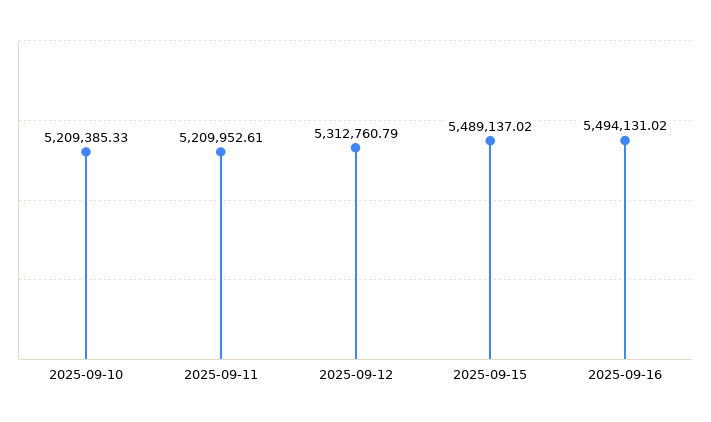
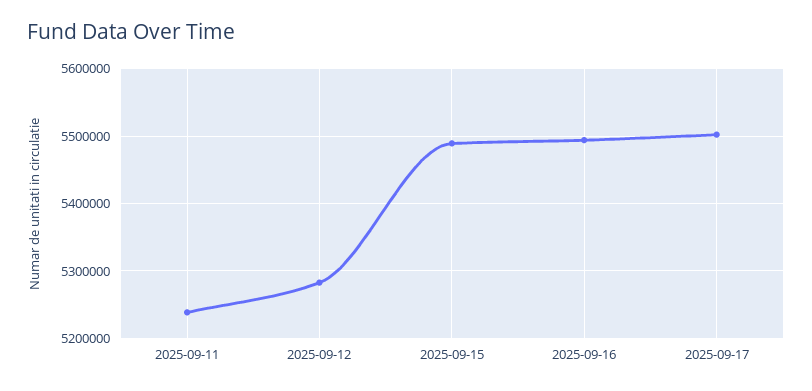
2025-09-10: 5209385.33 -> none
2025-09-11: 5209952.61 -> 5240000
2025-09-12: 5312760.79 -> 5280000
2025-09-17: none -> 5500000

